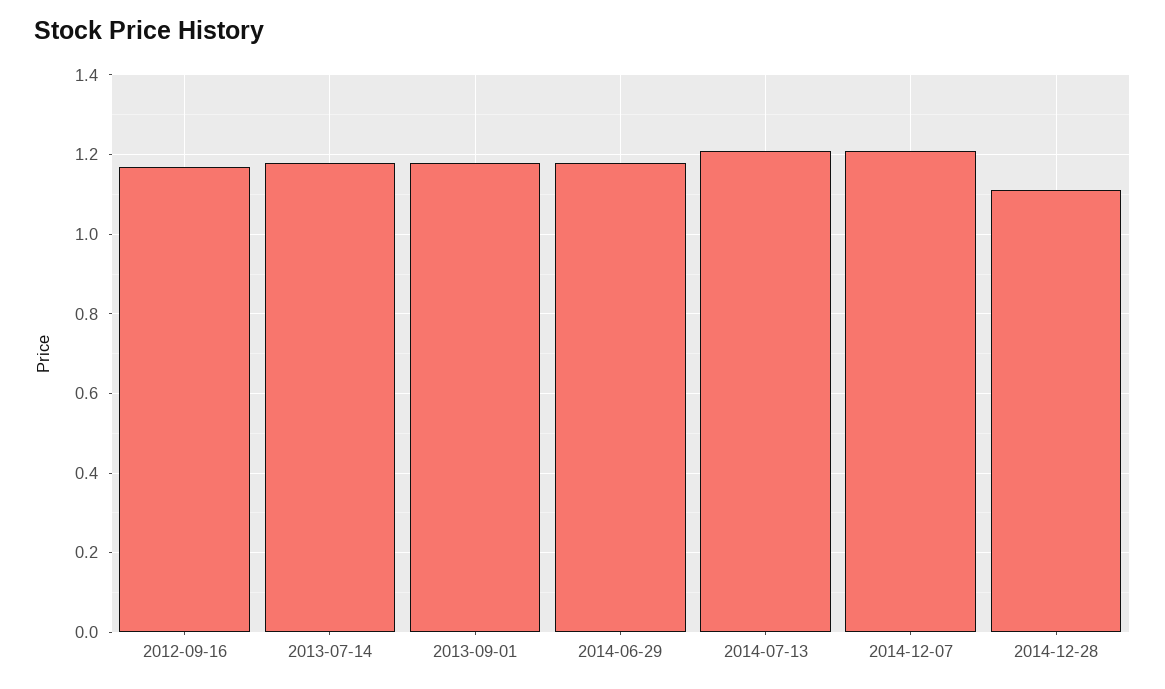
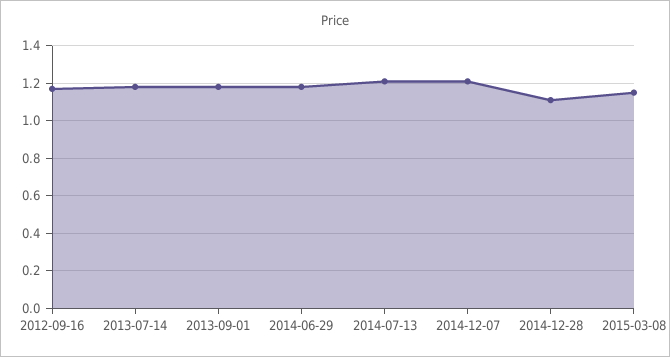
2015-03-08: none -> 1.15

